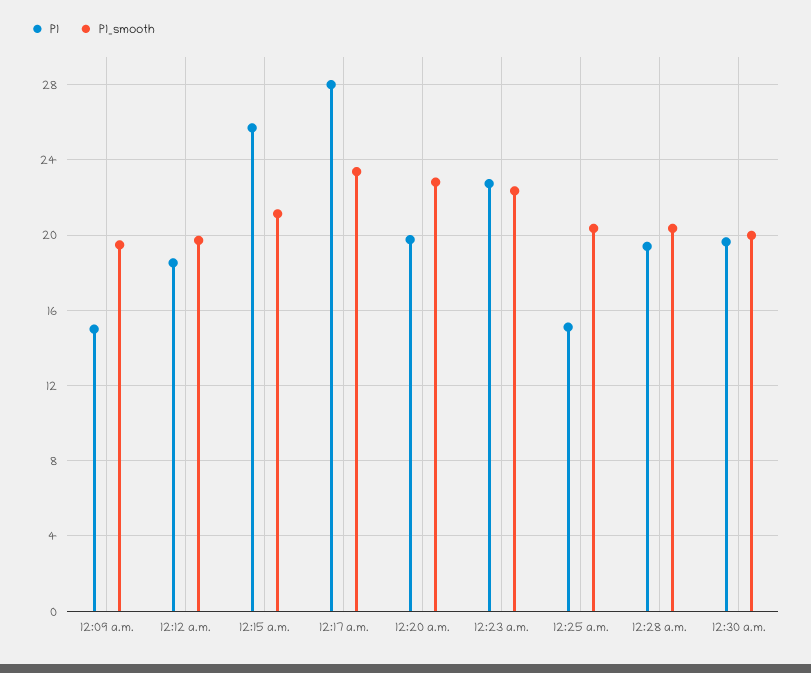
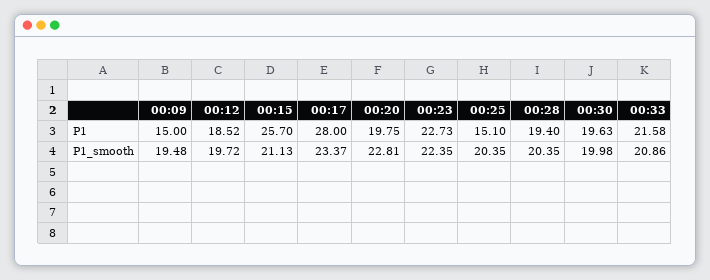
P1, 00:33: none -> 21.58
P1_smooth, 00:33: none -> 20.86

